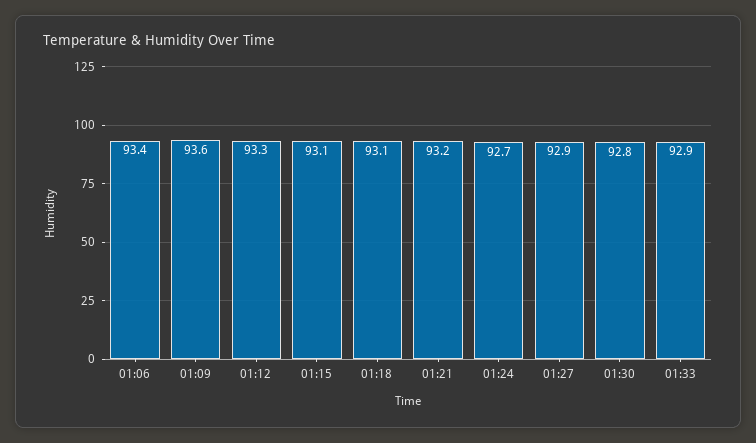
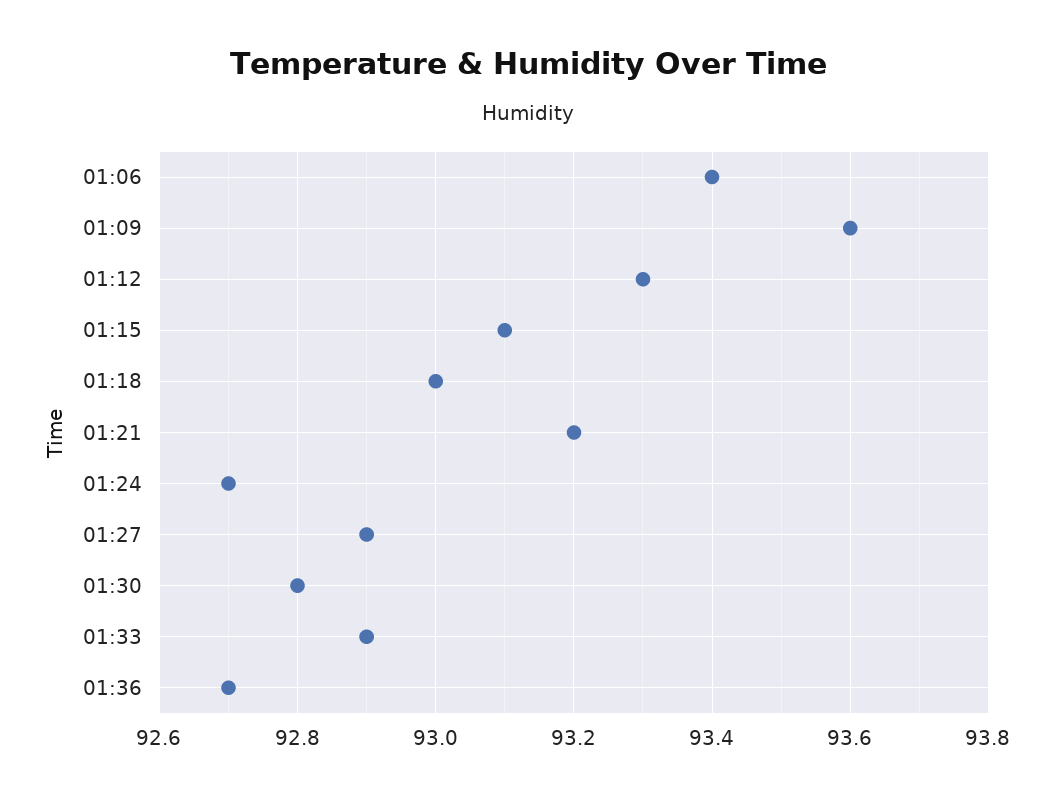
01:18: 93.1 -> 93
01:36: none -> 92.7

